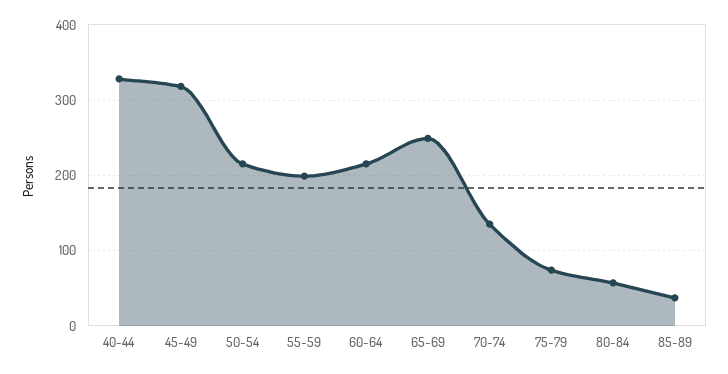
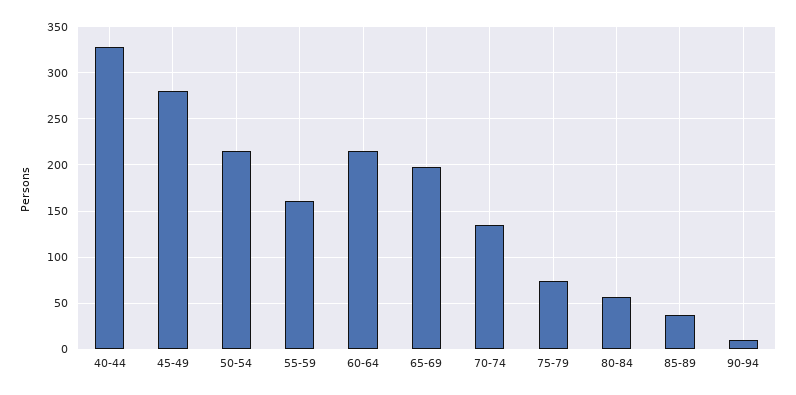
45-49: 320 -> 280
55-59: 200 -> 160
65-69: 250 -> 200
90-94: none -> 10

